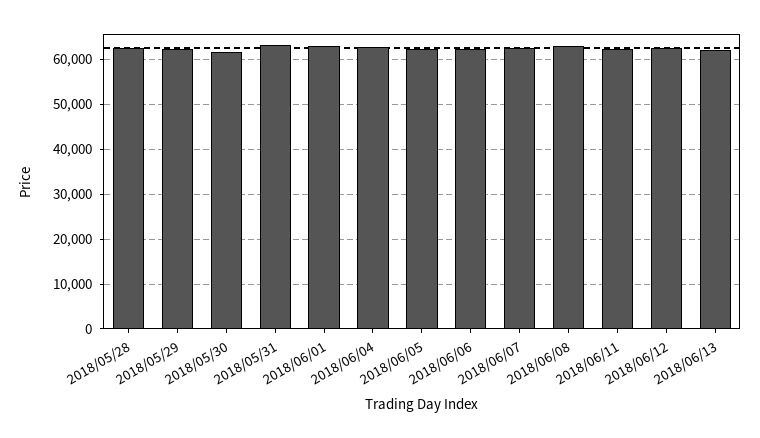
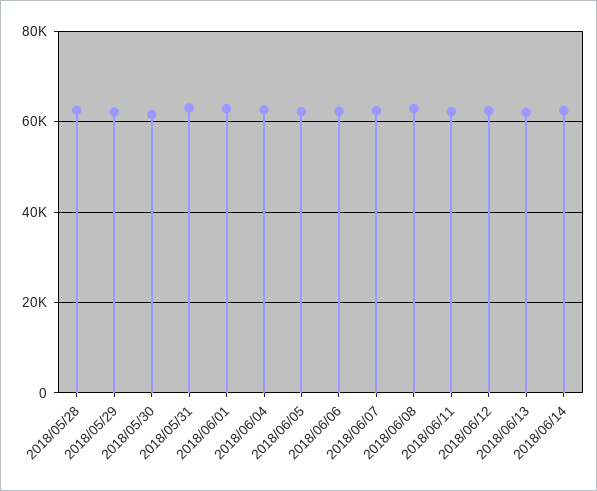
2018/06/14: none -> 62000

